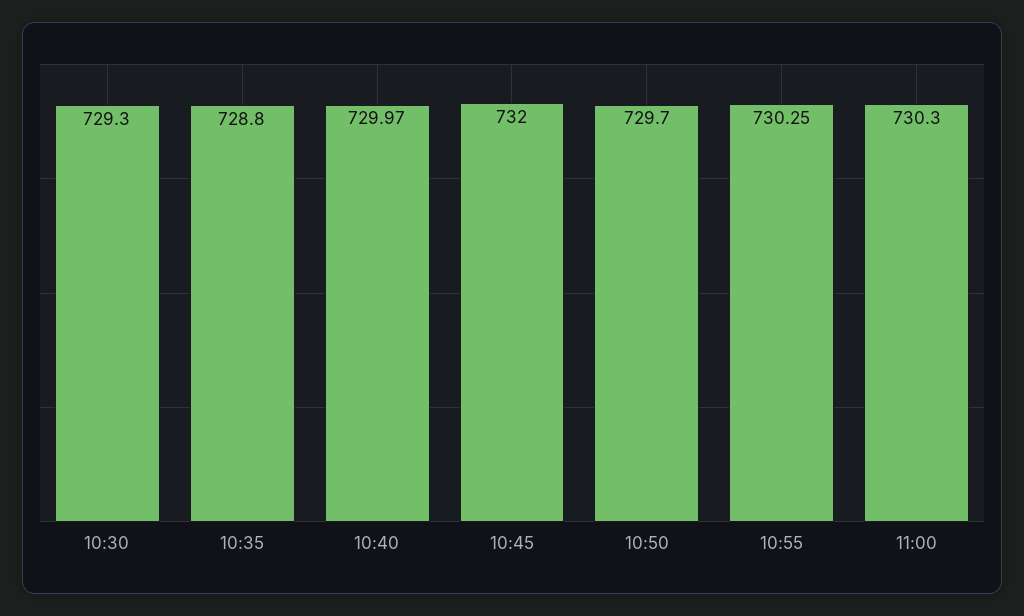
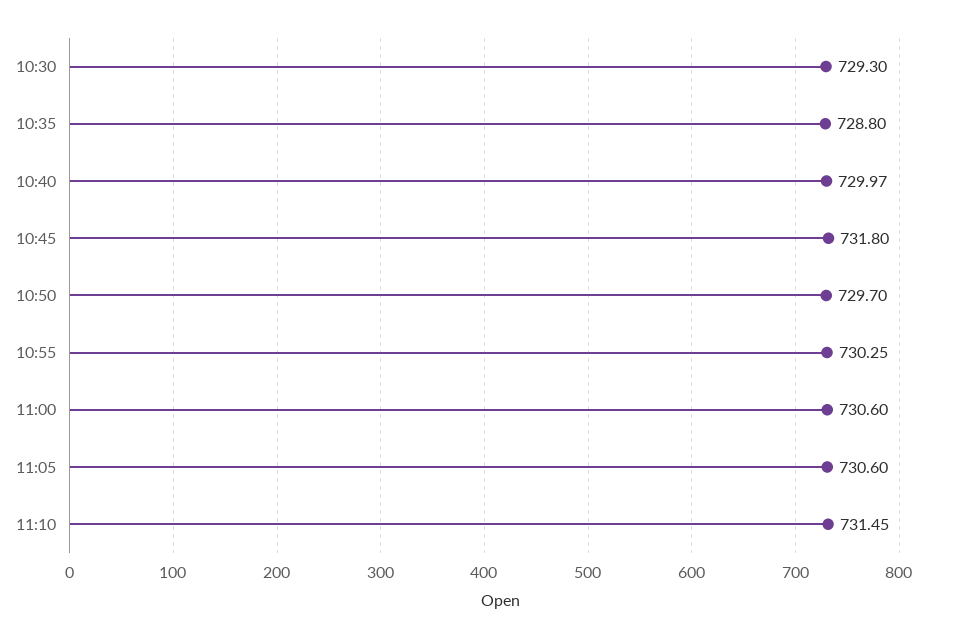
10:45: 732 -> 731.8
11:00: 730.3 -> 730.6
11:05: none -> 730.6
11:10: none -> 731.45

